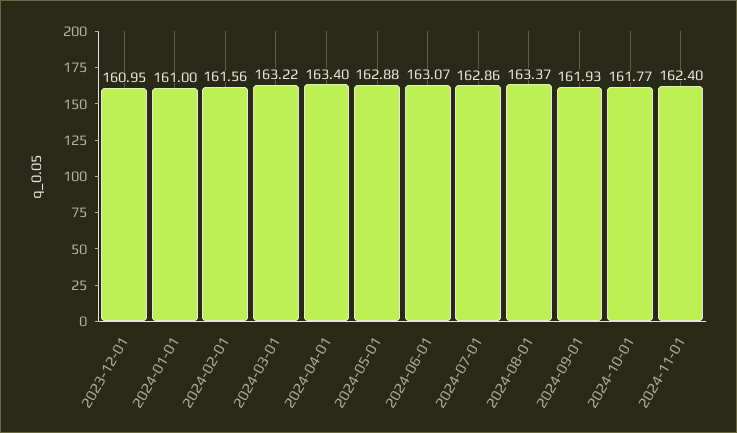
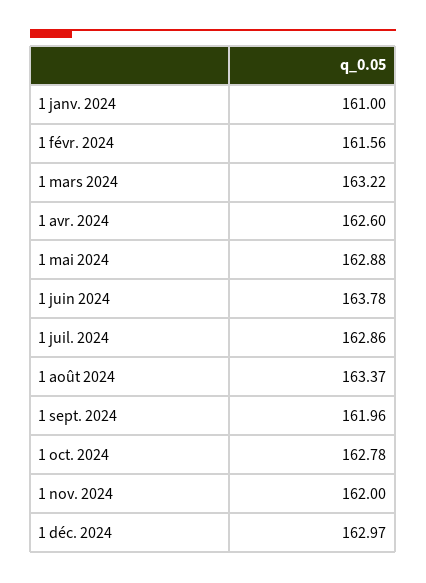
2023-12-01: 160.95 -> none
2024-04-01: 163.4 -> 162.6
2024-06-01: 163.07 -> 163.78
2024-09-01: 161.93 -> 161.96
2024-10-01: 161.77 -> 162.78
2024-11-01: 162.4 -> 162
1 déc. 2024: none -> 162.97

